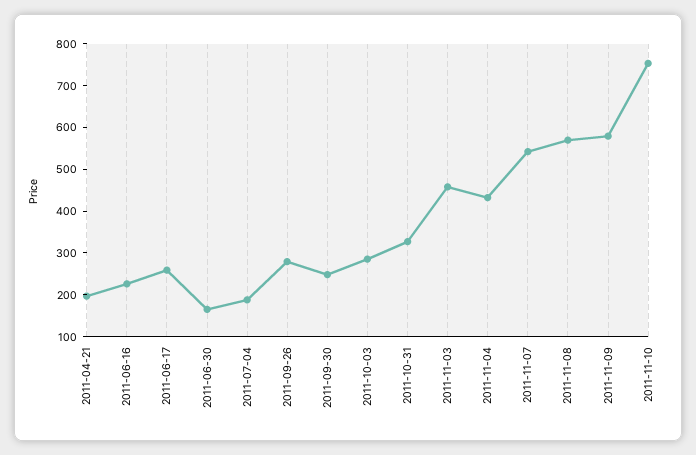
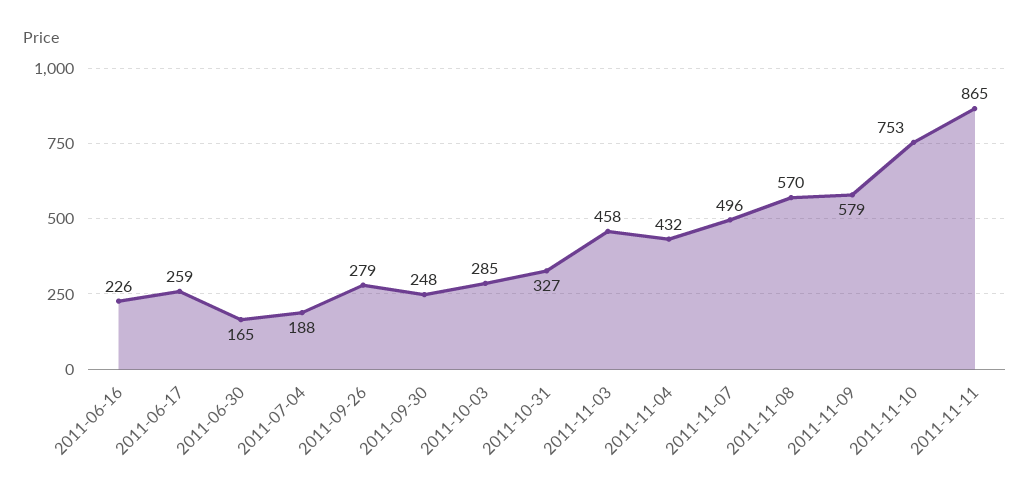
2011-04-21: 200 -> none
2011-11-07: 540 -> 496
2011-11-11: none -> 865

